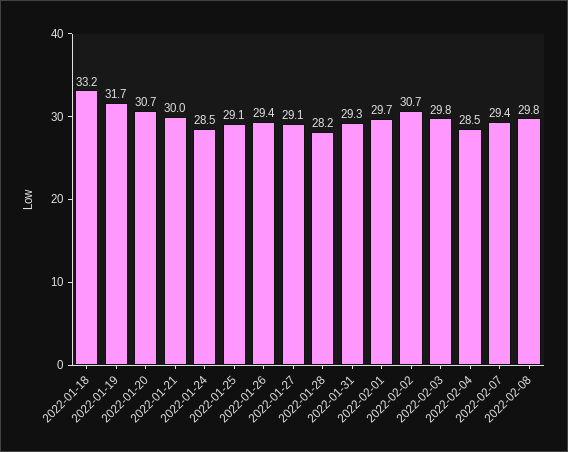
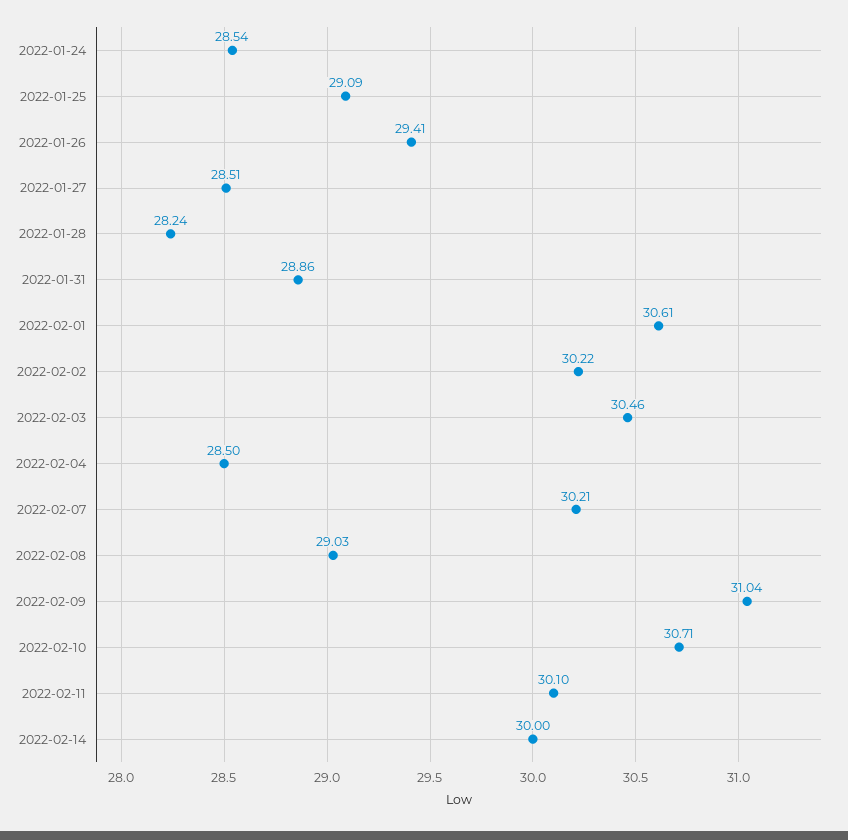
2022-01-18: 33.2 -> none
2022-01-19: 31.7 -> none
2022-01-20: 30.7 -> none
2022-01-21: 30 -> none
2022-01-27: 29.1 -> 28.51
2022-01-31: 29.3 -> 28.86
2022-02-01: 29.7 -> 30.61
2022-02-02: 30.7 -> 30.22
2022-02-03: 29.8 -> 30.46
2022-02-07: 29.4 -> 30.21
2022-02-08: 29.8 -> 29.03
2022-02-09: none -> 31.04
2022-02-10: none -> 30.71
2022-02-11: none -> 30.1
2022-02-14: none -> 30

